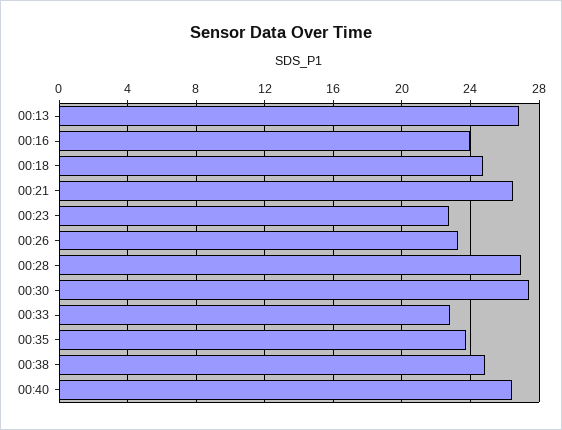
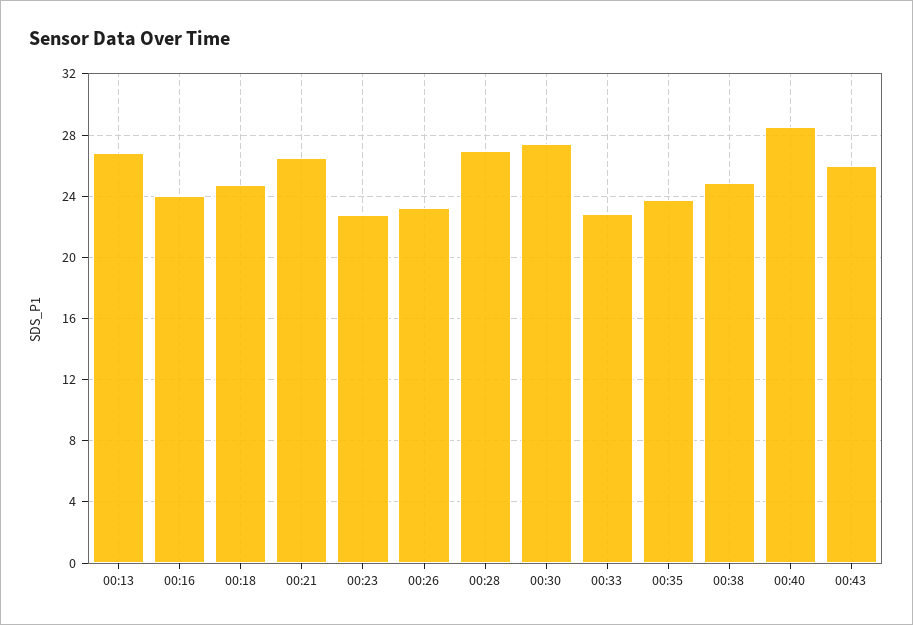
00:40: 26.5 -> 28.5
00:43: none -> 26

